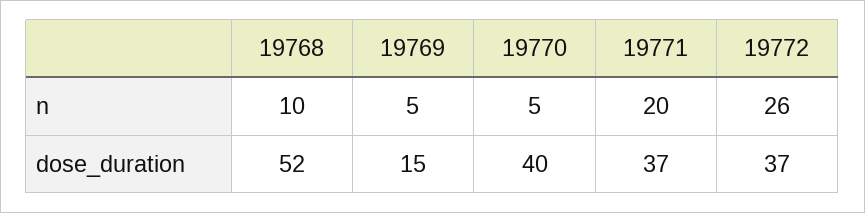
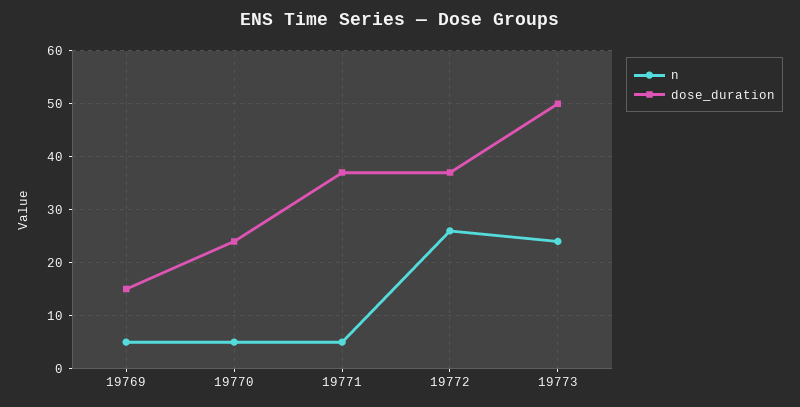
n, 19768: 10 -> none
n, 19771: 20 -> 5
dose_duration, 19768: 52 -> none
dose_duration, 19770: 40 -> 25
n, 19773: none -> 25
dose_duration, 19773: none -> 50

